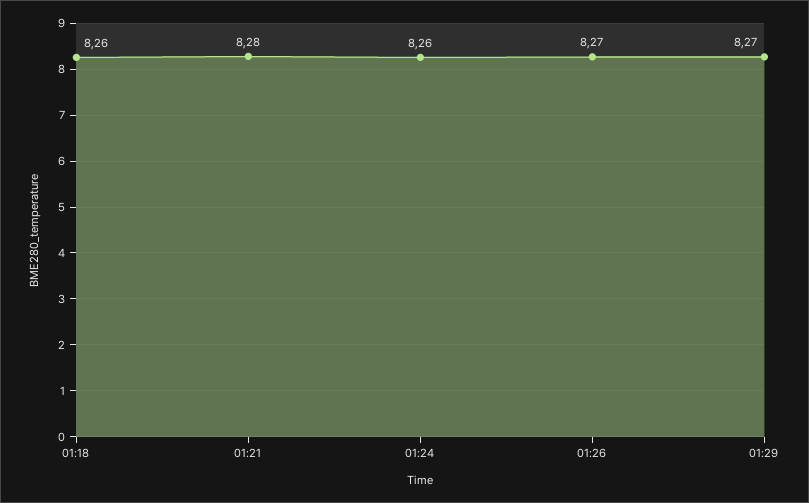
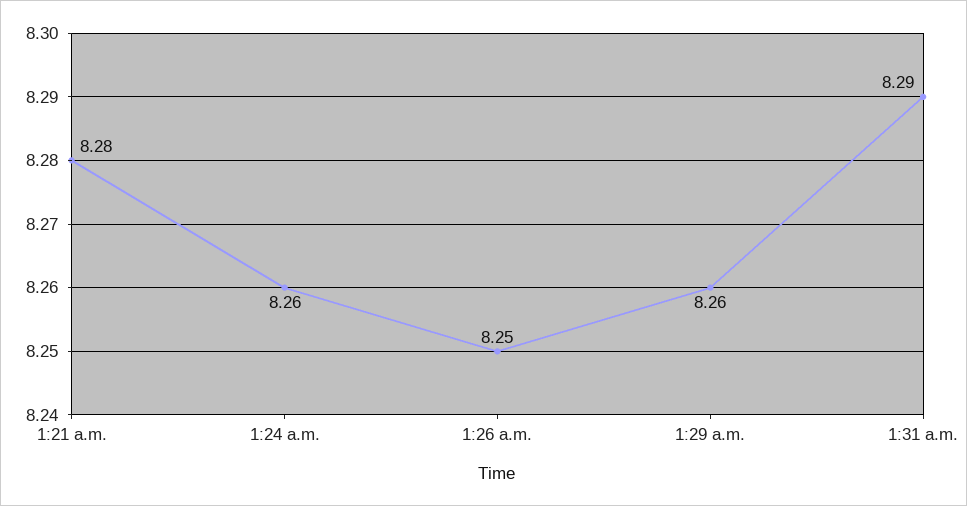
01:18: 8.26 -> none
01:26: 8.27 -> 8.25
01:29: 8.27 -> 8.26
1:31 a.m.: none -> 8.29

